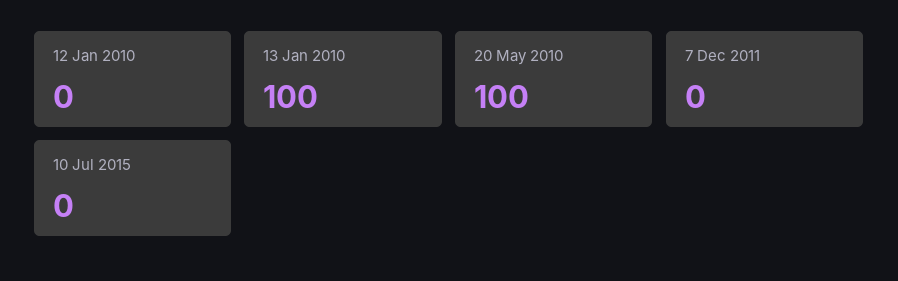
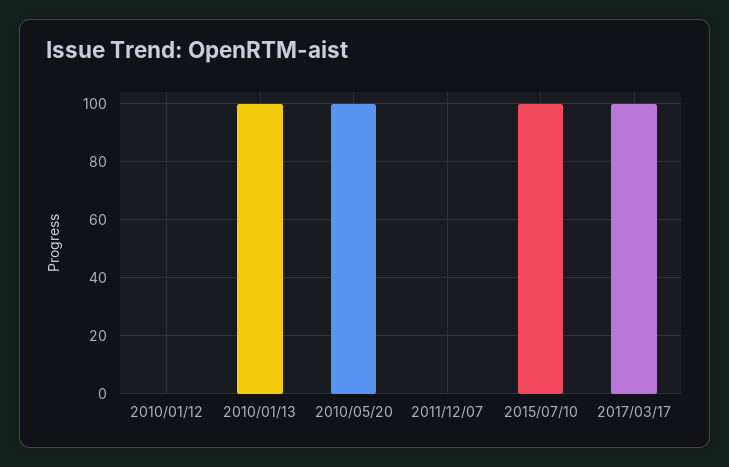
10 Jul 2015: 0 -> 100
2017/03/17: none -> 100

